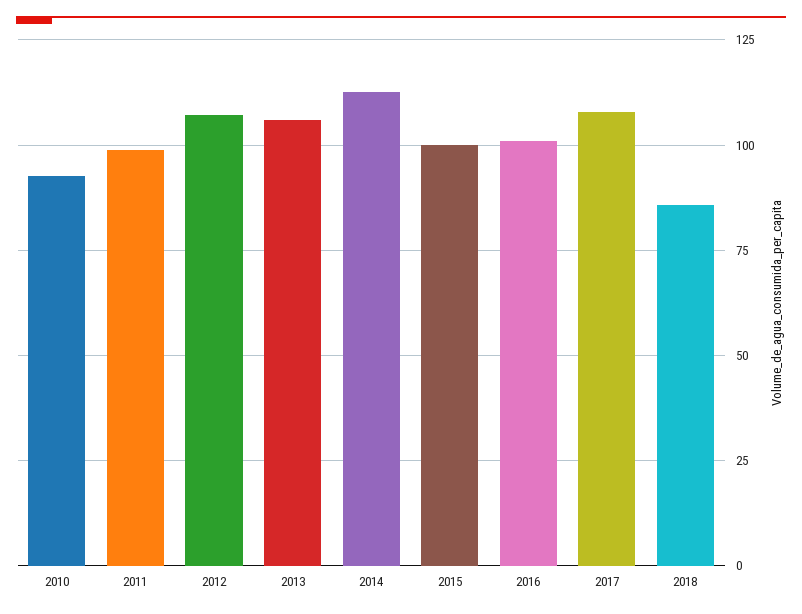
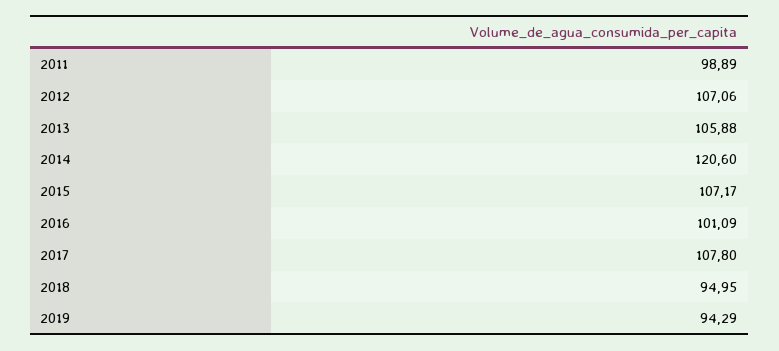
2010: 92.5 -> none
2014: 112.5 -> 120.6
2015: 100 -> 107.17
2018: 85 -> 94.95
2019: none -> 94.29

